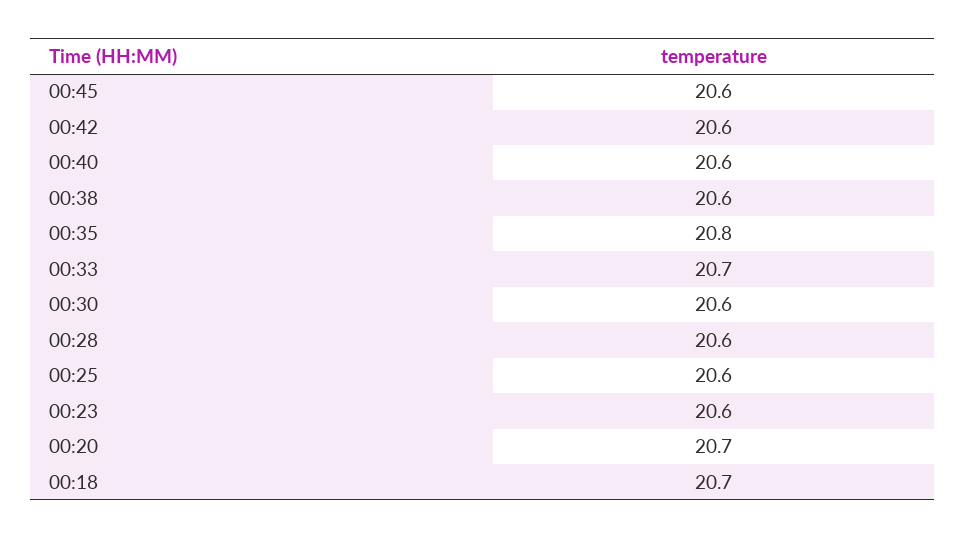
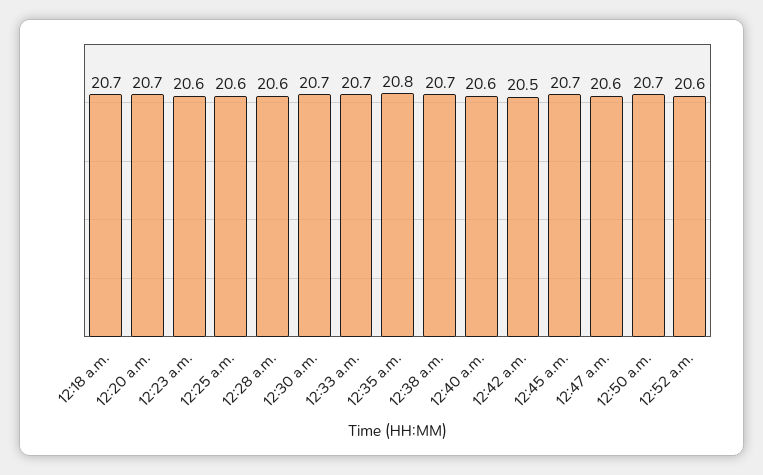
00:45: 20.6 -> 20.7
00:42: 20.6 -> 20.5
00:38: 20.6 -> 20.7
00:30: 20.6 -> 20.7
12:47 a.m.: none -> 20.6
12:50 a.m.: none -> 20.7
12:52 a.m.: none -> 20.6

